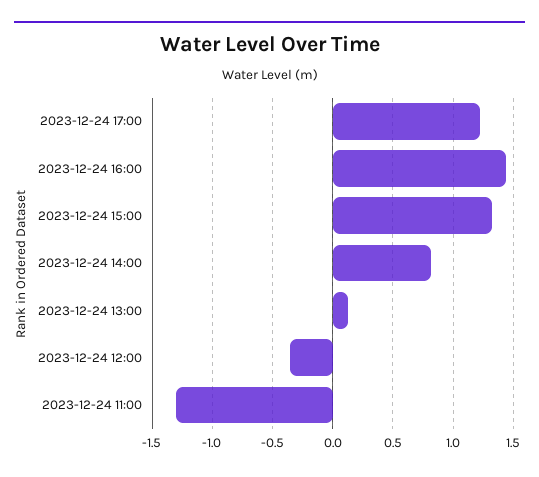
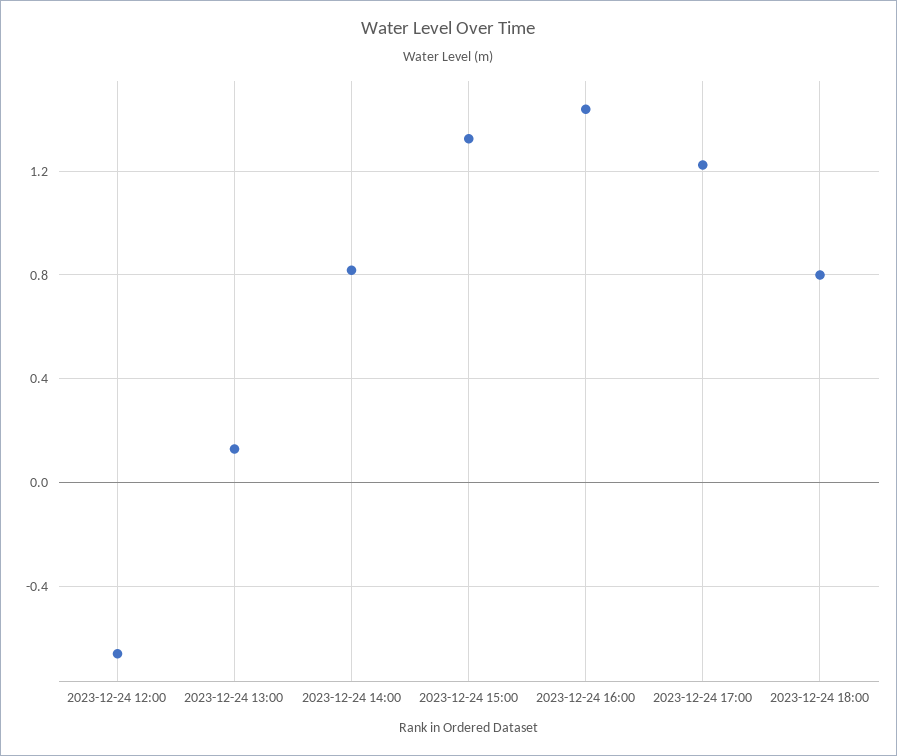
2023-12-24 12:00: -0.35 -> -0.65
2023-12-24 11:00: -1.3 -> none
2023-12-24 18:00: none -> 0.8

